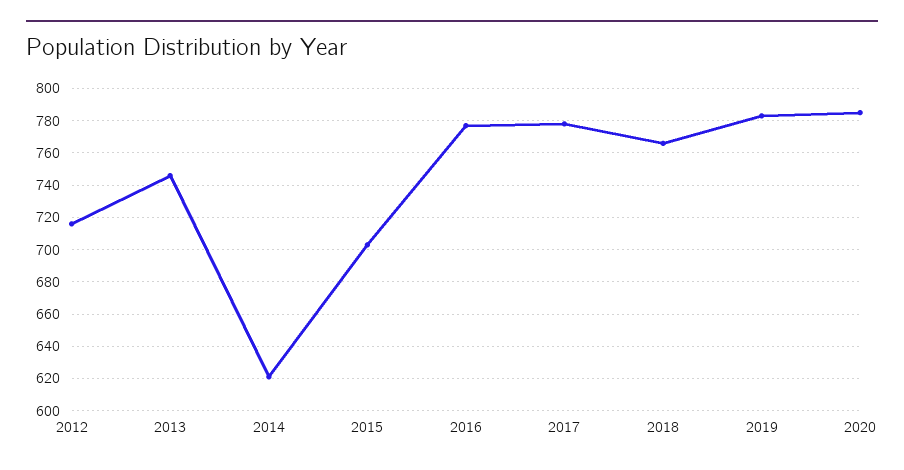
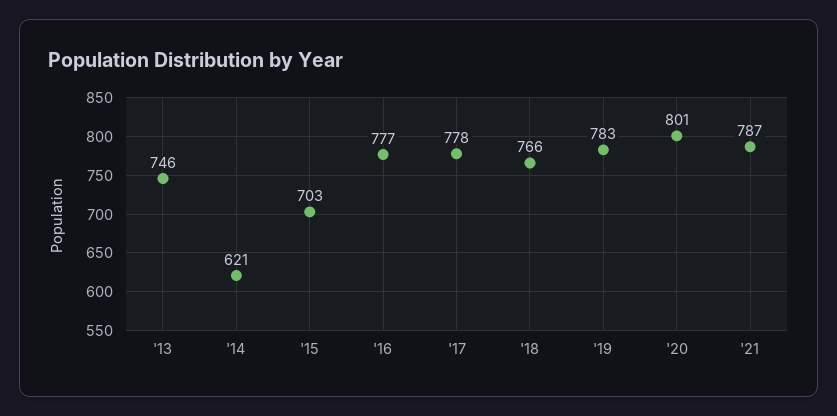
2012: 715 -> none
2020: 785 -> 801
'21: none -> 787

